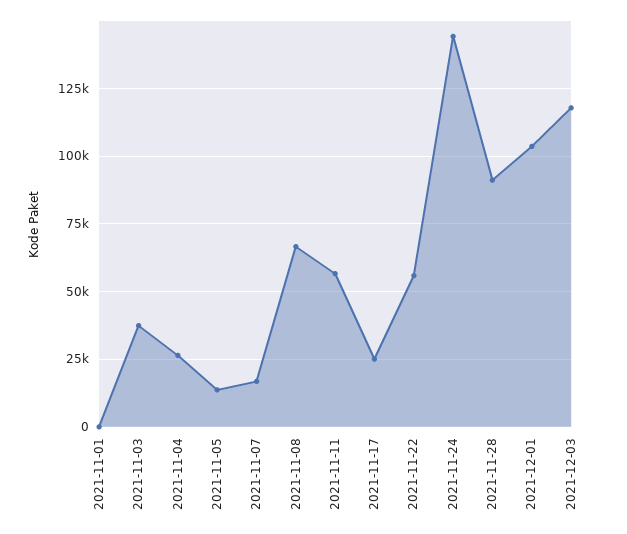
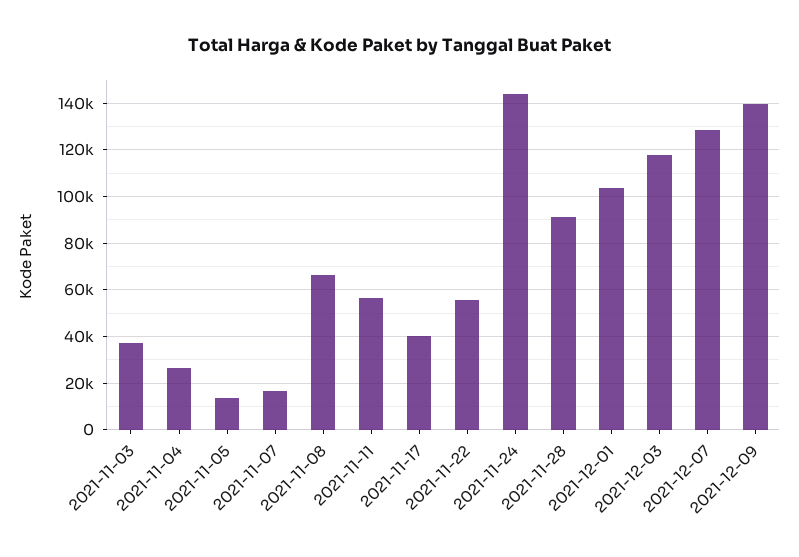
2021-11-01: 0 -> none
2021-11-17: 25000 -> 40000
2021-12-07: none -> 130000
2021-12-09: none -> 140000

